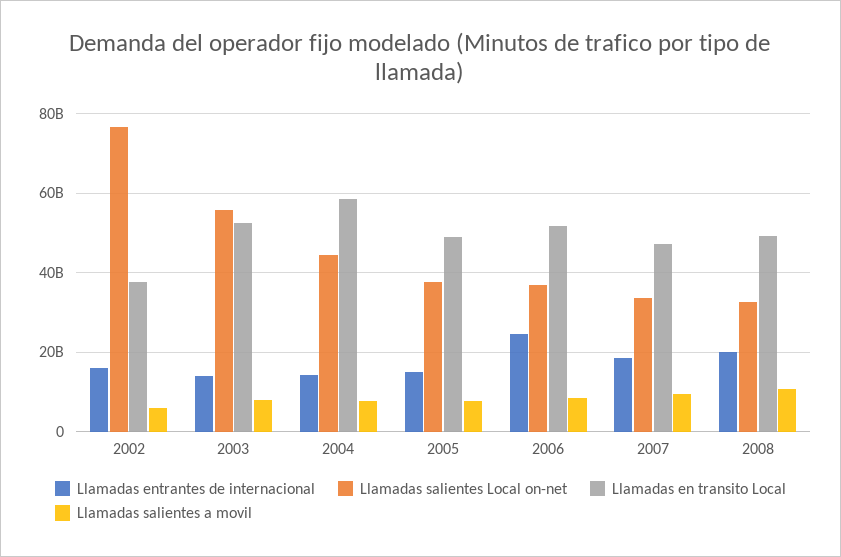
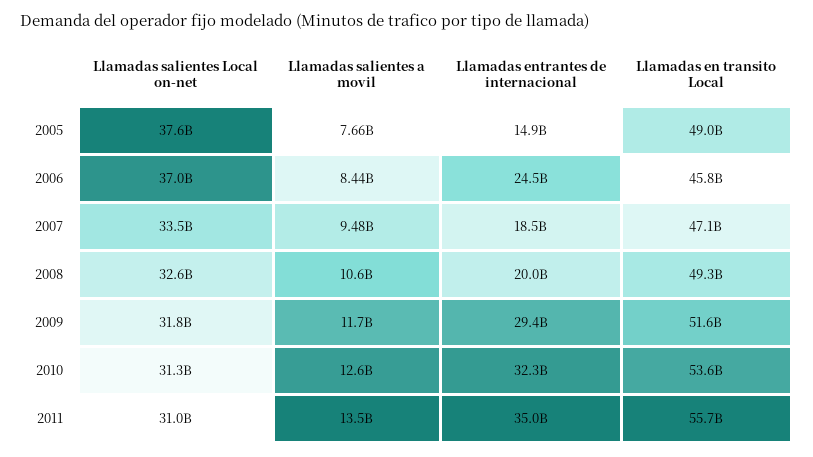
Llamadas entrantes de internacional, 2002: 16000000000 -> none
Llamadas salientes Local on-net, 2002: 76000000000 -> none
Llamadas en transito Local, 2002: 38000000000 -> none
Llamadas salientes a movil, 2002: 6000000000 -> none
Llamadas entrantes de internacional, 2003: 14000000000 -> none
Llamadas salientes Local on-net, 2003: 56000000000 -> none
Llamadas en transito Local, 2003: 52000000000 -> none
Llamadas salientes a movil, 2003: 8000000000 -> none
Llamadas entrantes de internacional, 2004: 14000000000 -> none
Llamadas salientes Local on-net, 2004: 44000000000 -> none
Llamadas en transito Local, 2004: 58000000000 -> none
Llamadas salientes a movil, 2004: 8000000000 -> none
Llamadas en transito Local, 2006: 52000000000 -> 45800000000
Llamadas salientes Local on-net, 2009: none -> 31800000000
Llamadas salientes a movil, 2009: none -> 11700000000
Llamadas entrantes de internacional, 2009: none -> 29400000000
Llamadas en transito Local, 2009: none -> 51600000000
Llamadas salientes Local on-net, 2010: none -> 31300000000
Llamadas salientes a movil, 2010: none -> 12600000000
Llamadas entrantes de internacional, 2010: none -> 32300000000
Llamadas en transito Local, 2010: none -> 53600000000
Llamadas salientes Local on-net, 2011: none -> 31000000000
Llamadas salientes a movil, 2011: none -> 13500000000
Llamadas entrantes de internacional, 2011: none -> 35000000000
Llamadas en transito Local, 2011: none -> 55700000000

